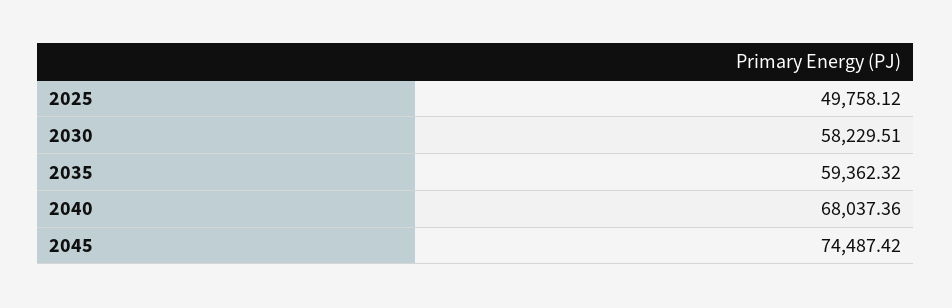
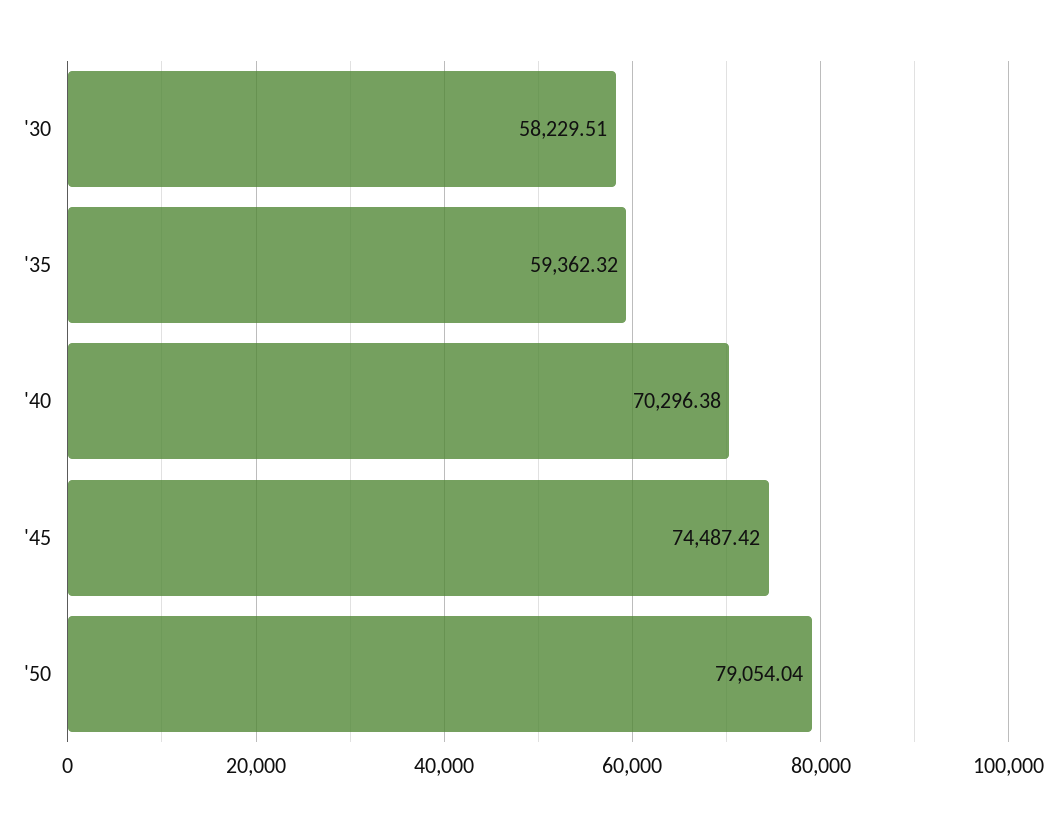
2025: 49758.12 -> none
2040: 68037.36 -> 70296.38
'50: none -> 79054.04

